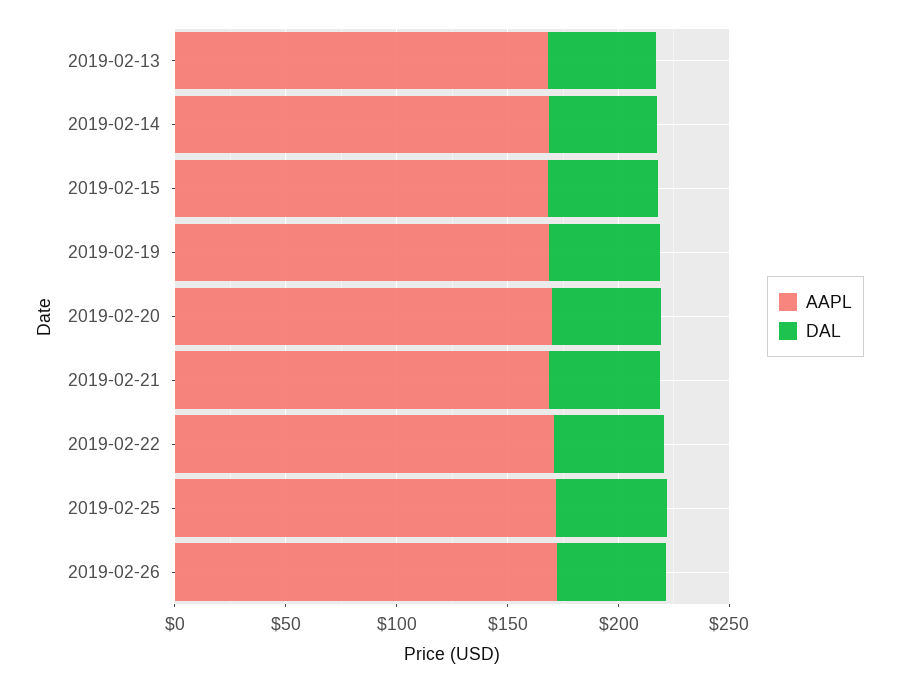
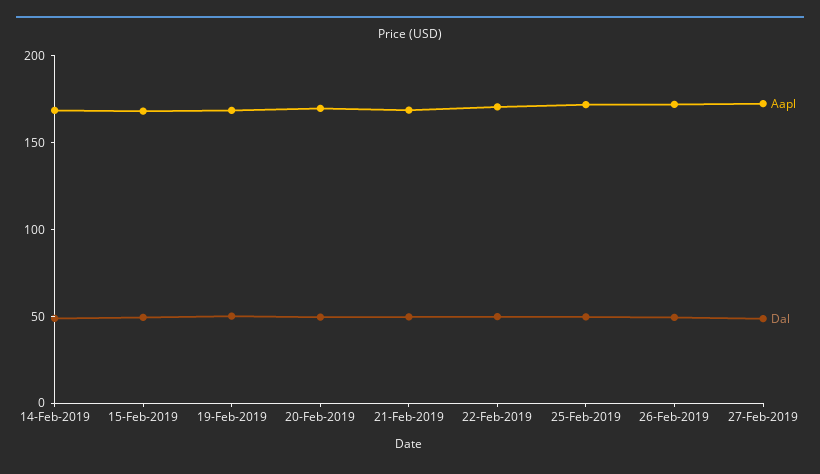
AAPL, 2019-02-13: 170 -> none
DAL, 2019-02-13: 50 -> none
AAPL, 27-Feb-2019: none -> 170
DAL, 27-Feb-2019: none -> 50

